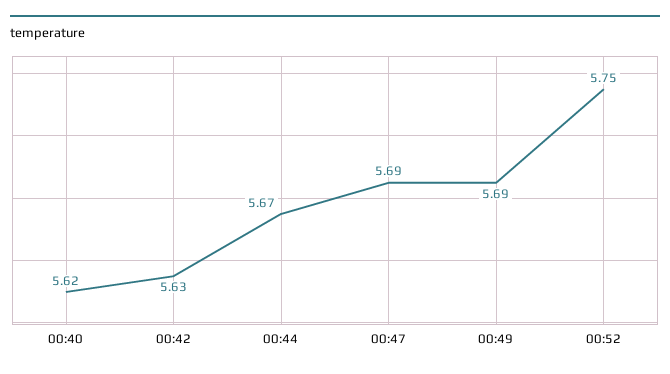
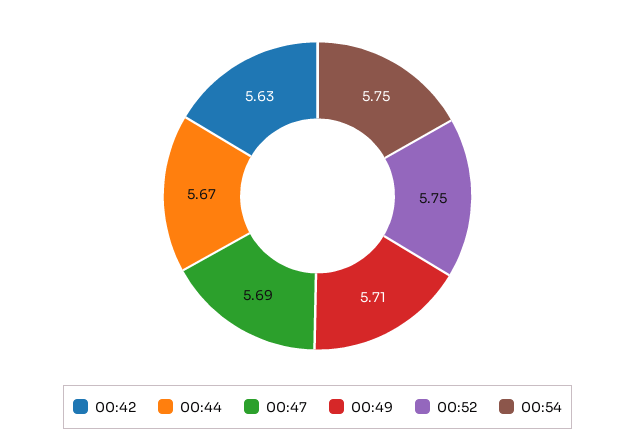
00:40: 5.62 -> none
00:49: 5.69 -> 5.71
00:54: none -> 5.75

